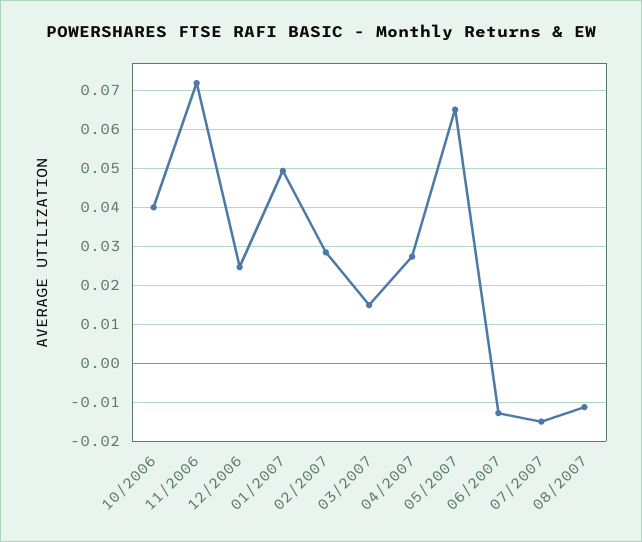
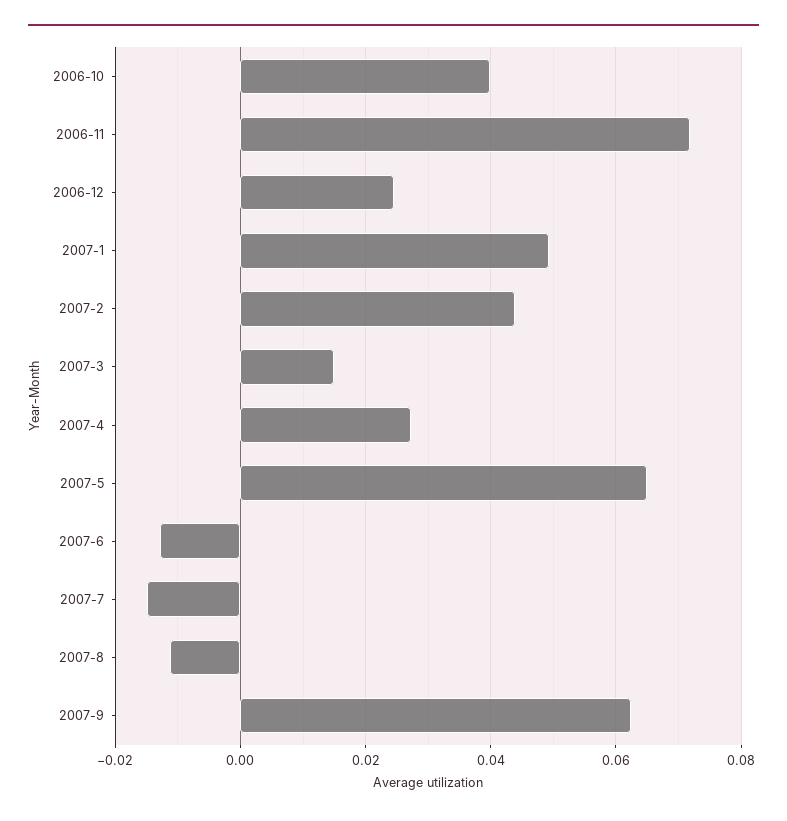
02/2007: 0.028 -> 0.044
2007-9: none -> 0.062

